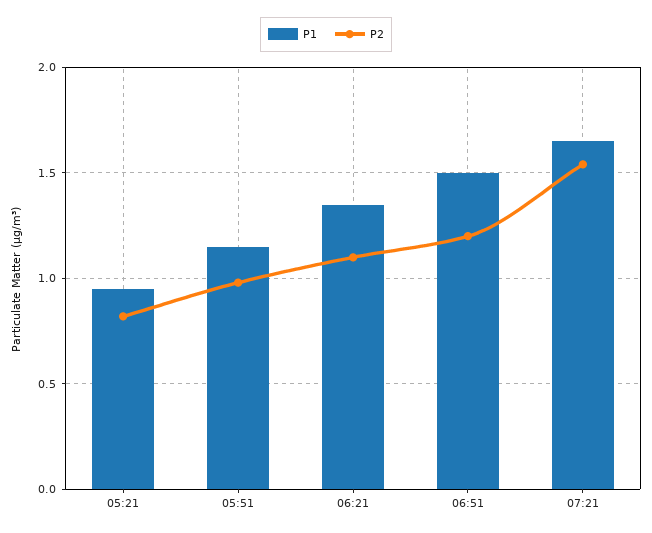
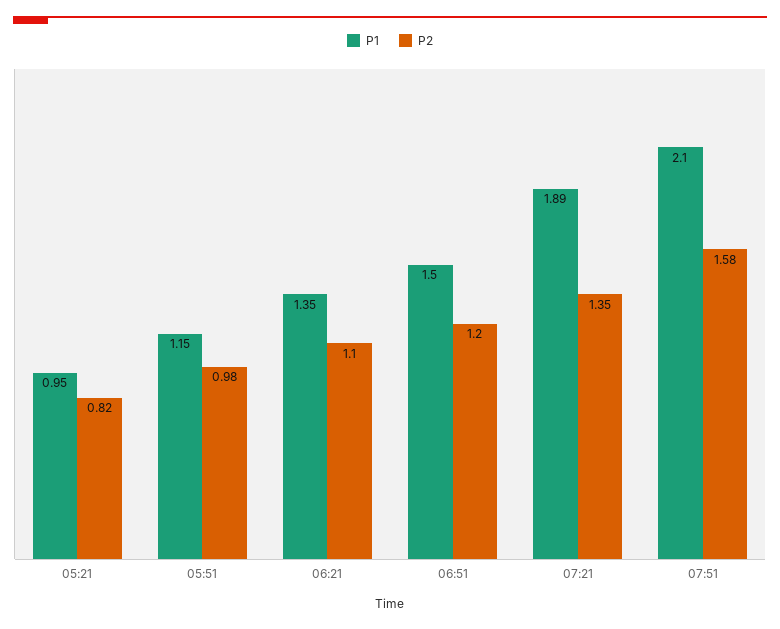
P1, 07:21: 1.65 -> 1.89
P2, 07:21: 1.55 -> 1.35
P1, 07:51: none -> 2.1
P2, 07:51: none -> 1.58

